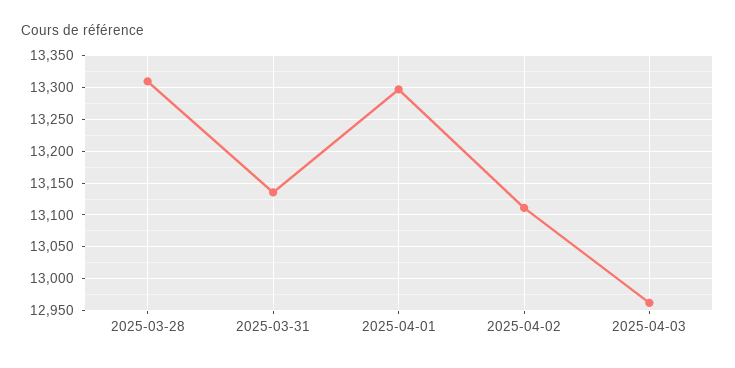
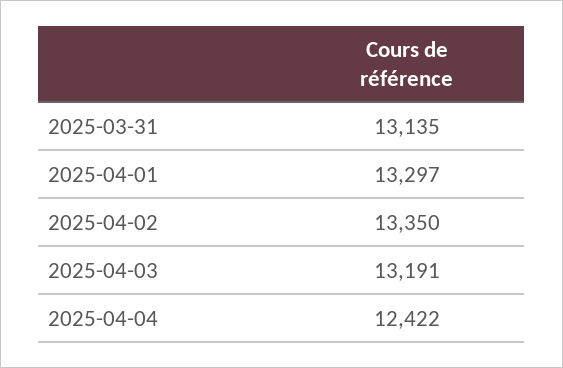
2025-03-28: 13310 -> none
2025-04-02: 13110 -> 13350
2025-04-03: 12960 -> 13191
2025-04-04: none -> 12422

